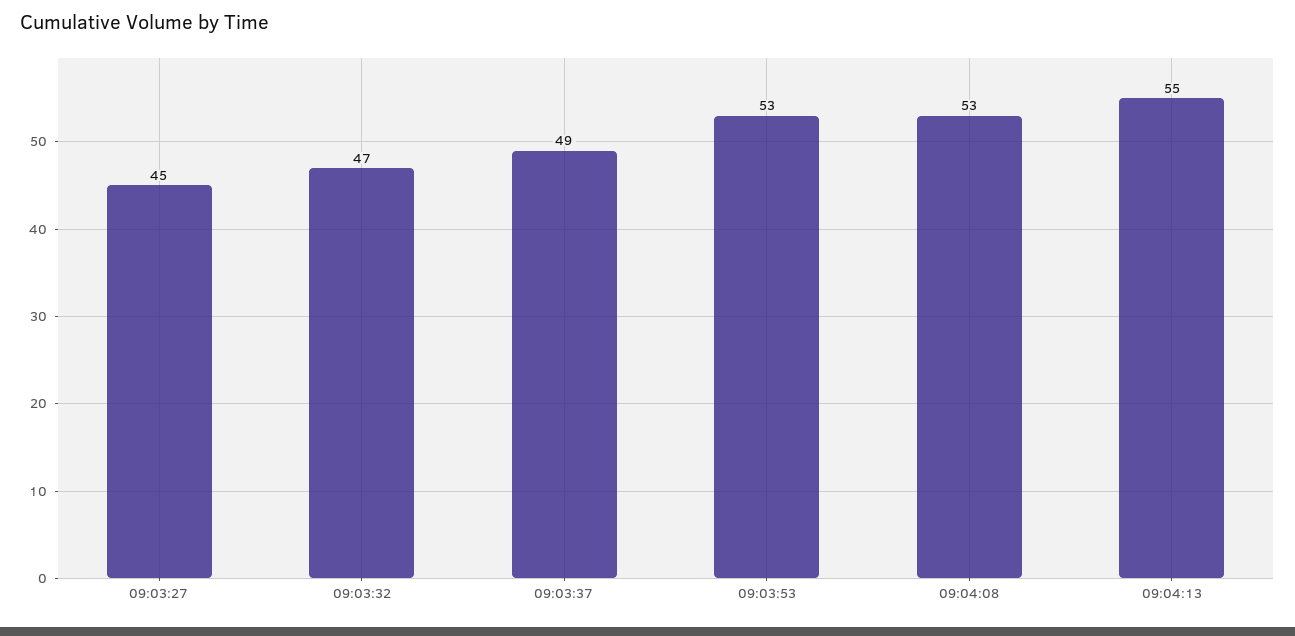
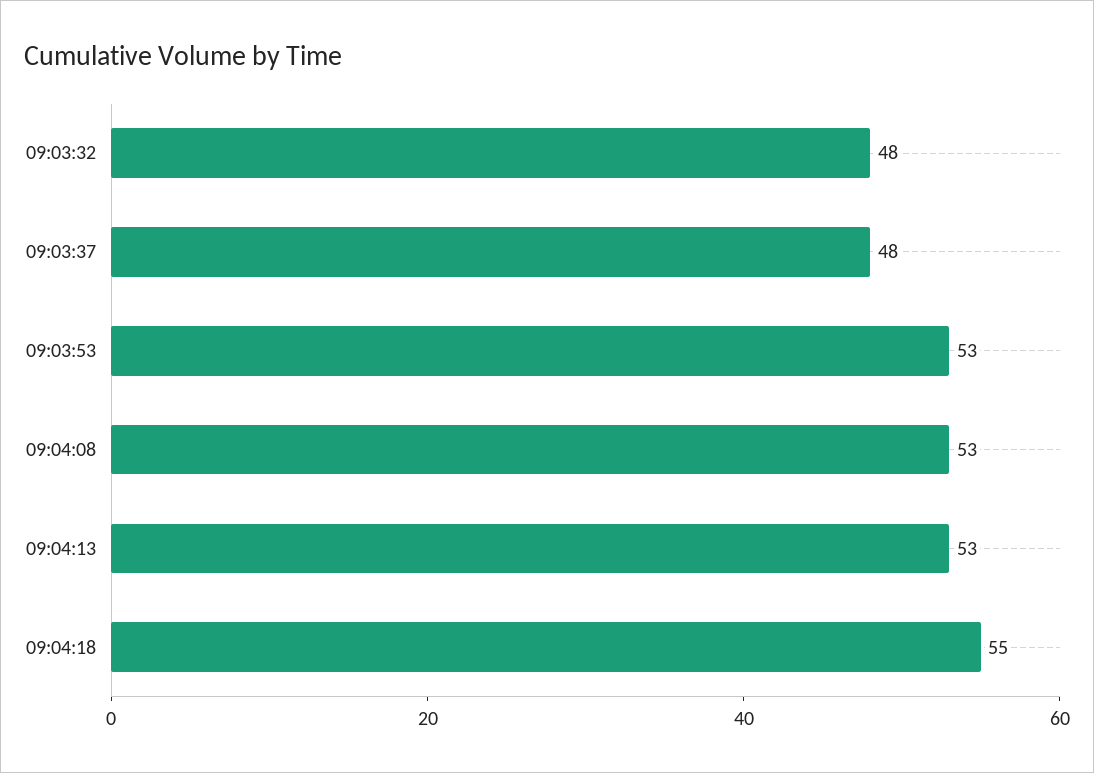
09:03:27: 45 -> none
09:03:32: 47 -> 48
09:03:37: 49 -> 48
09:04:13: 55 -> 53
09:04:18: none -> 55

